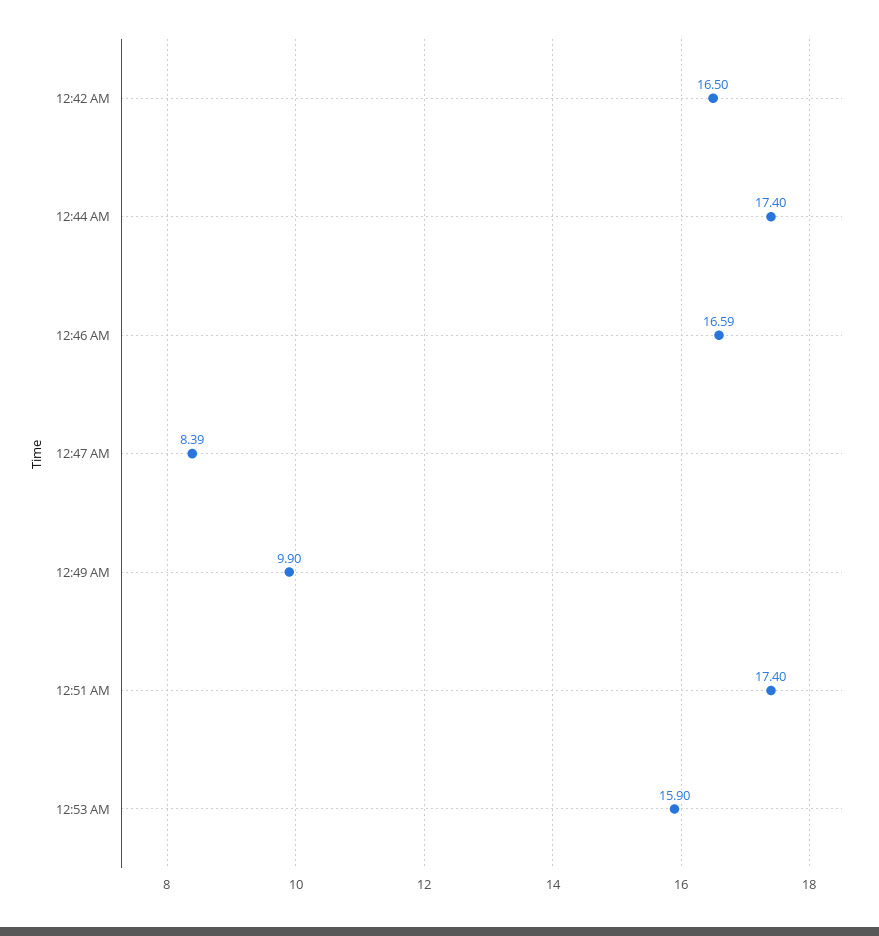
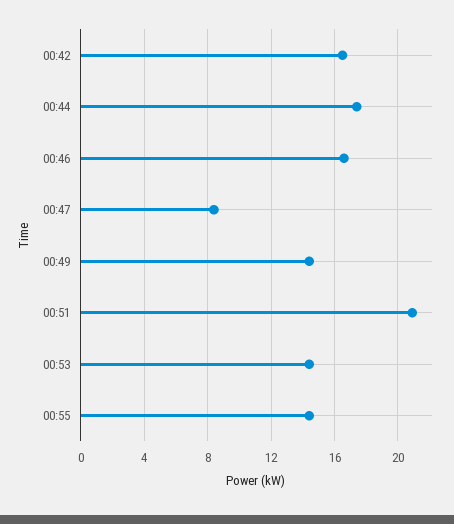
12:49 AM: 9.9 -> 14.5
12:51 AM: 17.4 -> 21
12:53 AM: 15.9 -> 14.5
00:55: none -> 14.5

